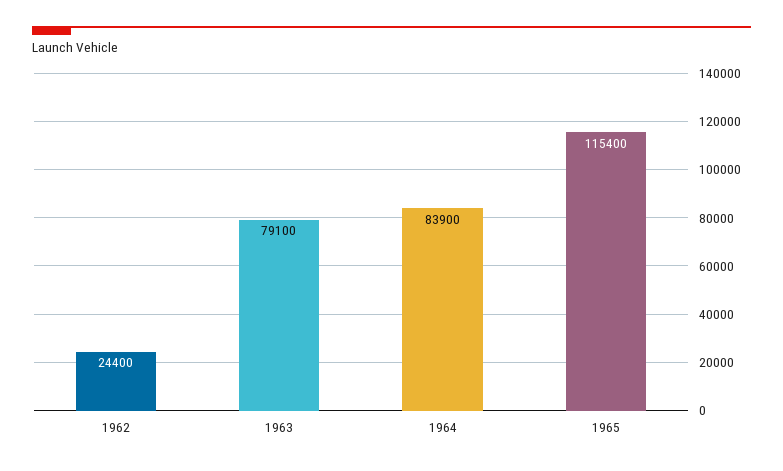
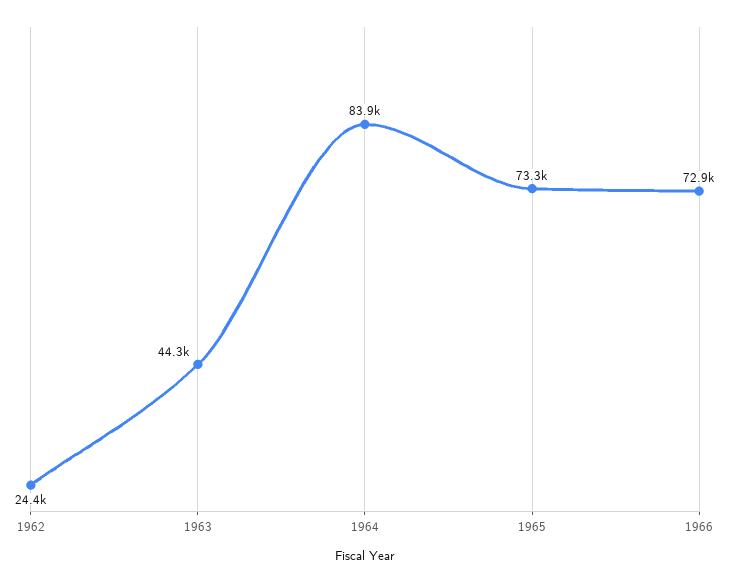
1963: 79100 -> 44300
1965: 115400 -> 73300
1966: none -> 72900

